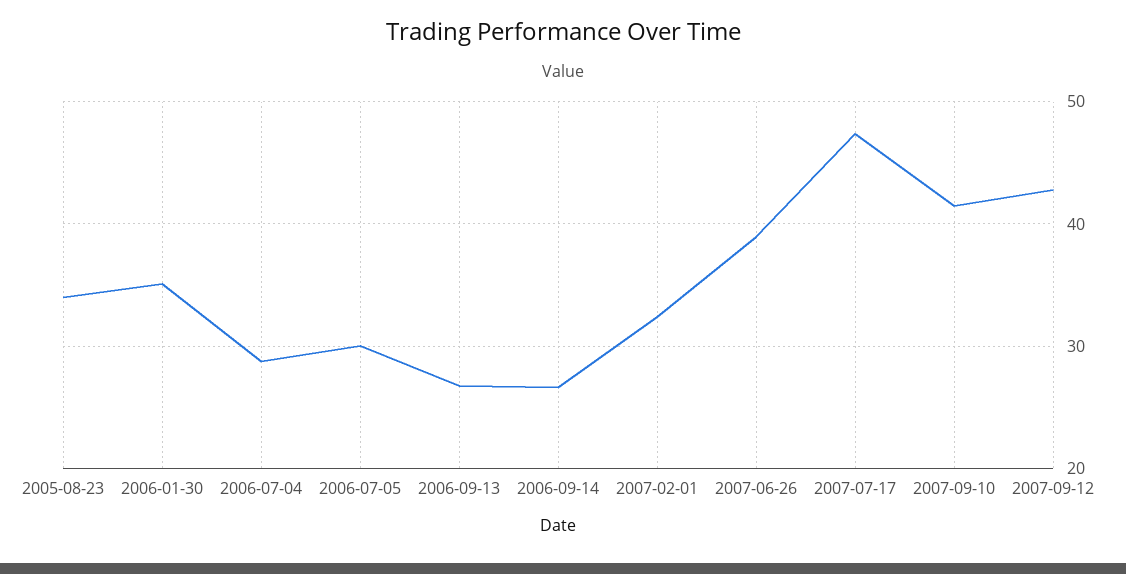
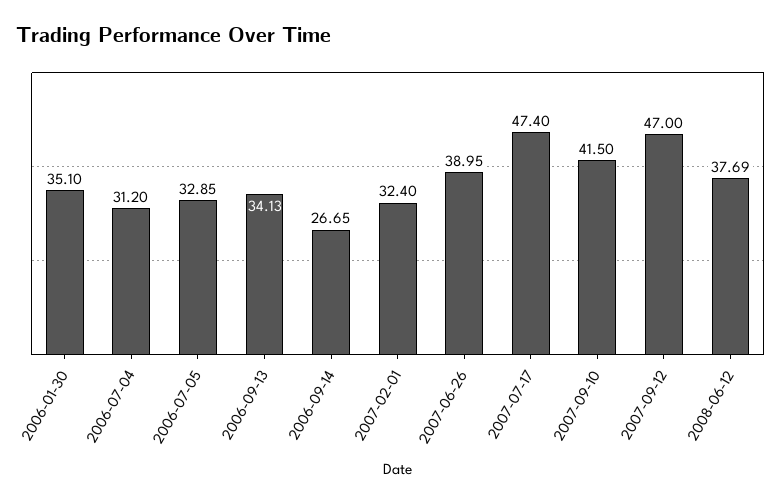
2005-08-23: 34 -> none
2006-07-04: 29 -> 31.2
2006-07-05: 30 -> 32.85
2006-09-13: 27 -> 34.13
2007-09-12: 43 -> 47
2008-06-12: none -> 37.69

